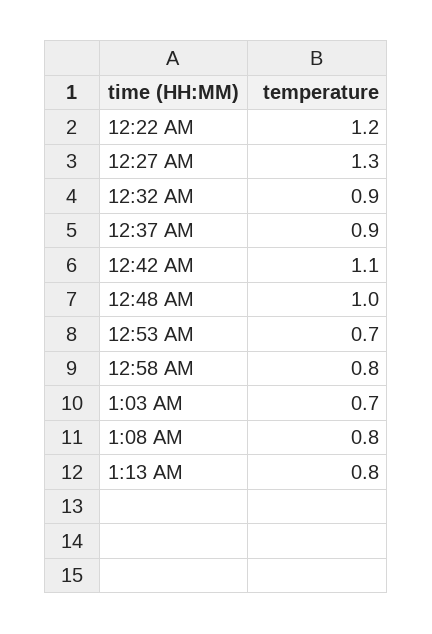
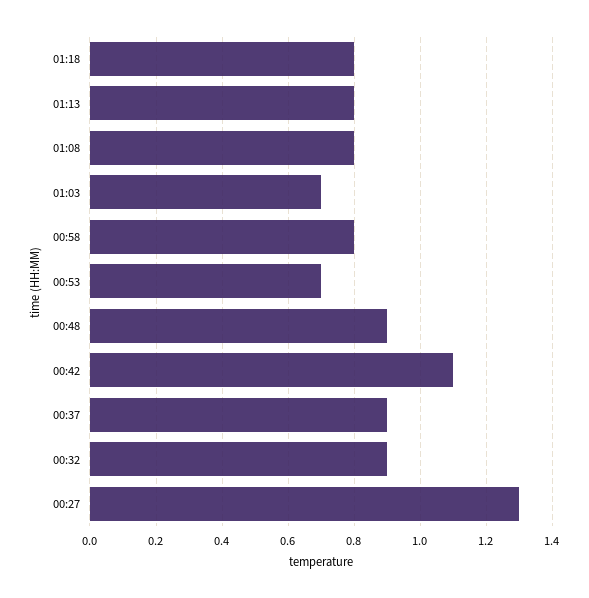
12:22 AM: 1.2 -> none
12:48 AM: 1 -> 0.9
01:18: none -> 0.8

